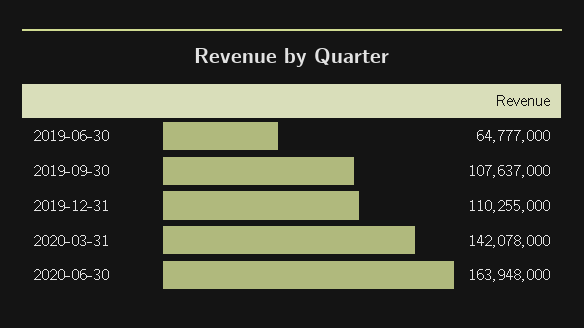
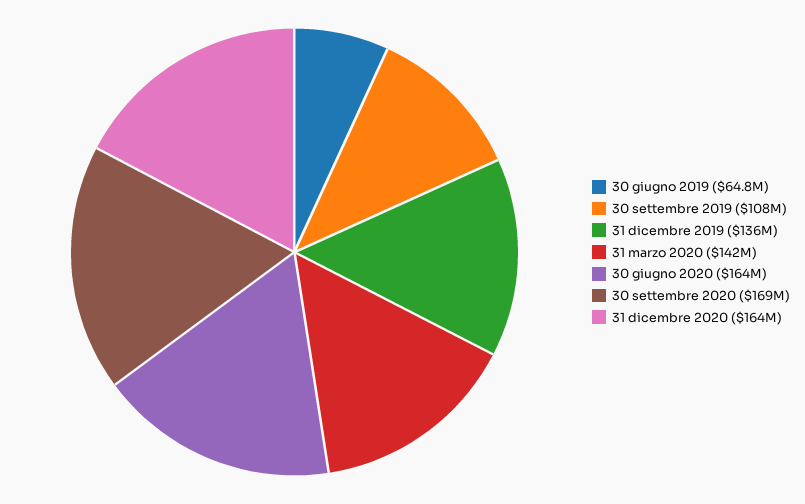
2019-12-31: 110255000 -> 136000000
30 settembre 2020: none -> 169000000
31 dicembre 2020: none -> 164000000

